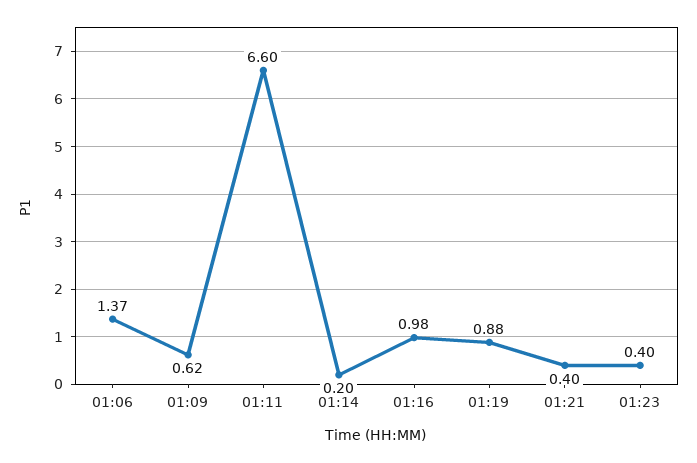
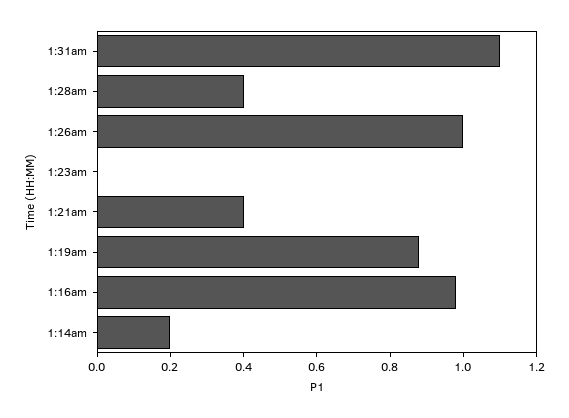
01:06: 1.37 -> none
01:09: 0.62 -> none
01:11: 6.6 -> none
01:23: 0.4 -> 0
1:31am: none -> 1.1
1:28am: none -> 0.4
1:26am: none -> 1

